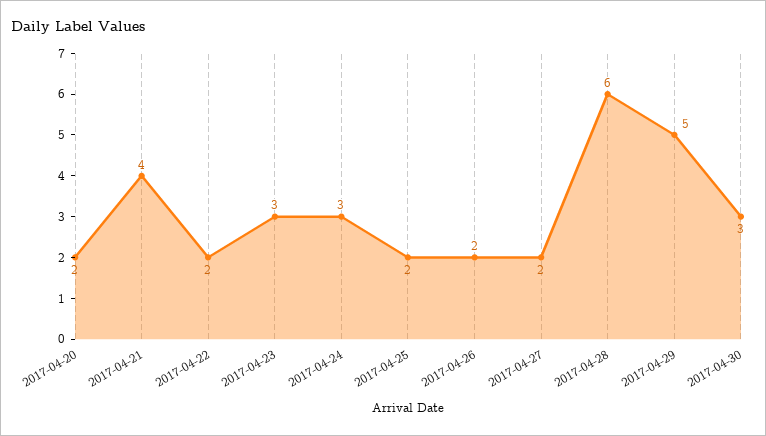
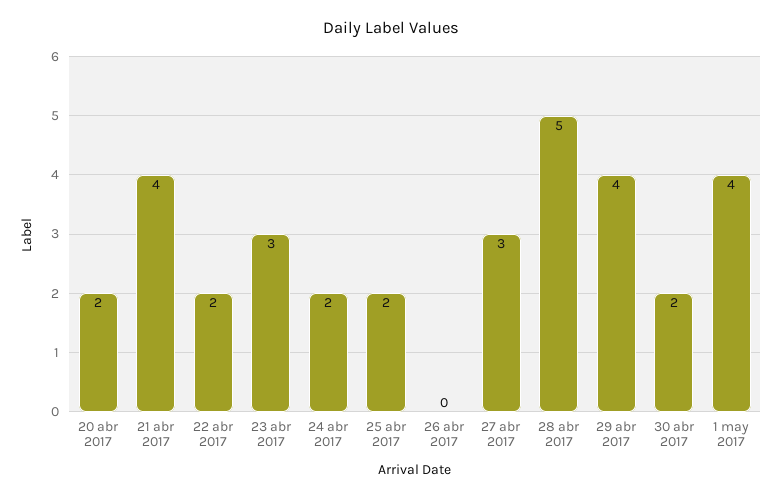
2017-04-24: 3 -> 2
2017-04-26: 2 -> 0
2017-04-27: 2 -> 3
2017-04-28: 6 -> 5
2017-04-29: 5 -> 4
2017-04-30: 3 -> 2
1 may 2017: none -> 4

